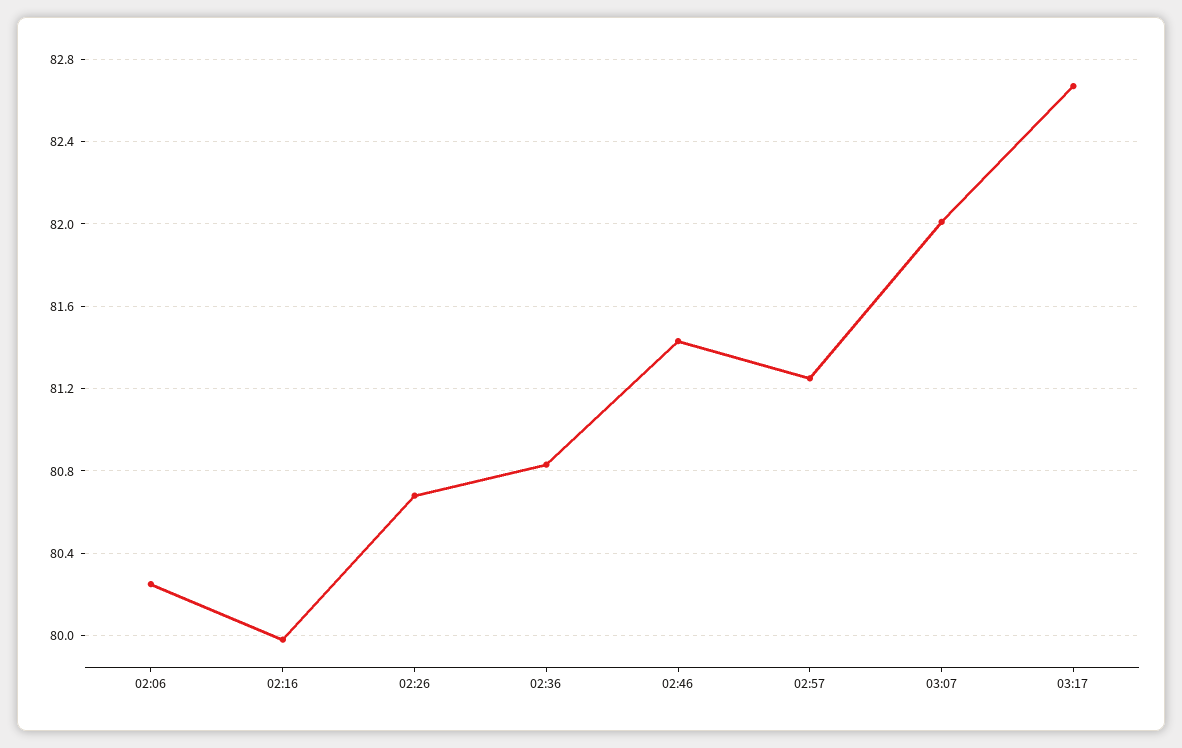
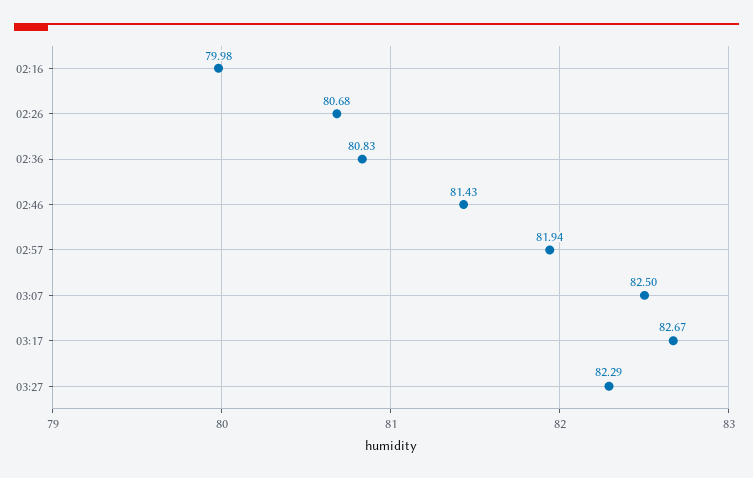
02:06: 80.25 -> none
02:57: 81.25 -> 81.94
03:07: 82 -> 82.5
03:27: none -> 82.29

